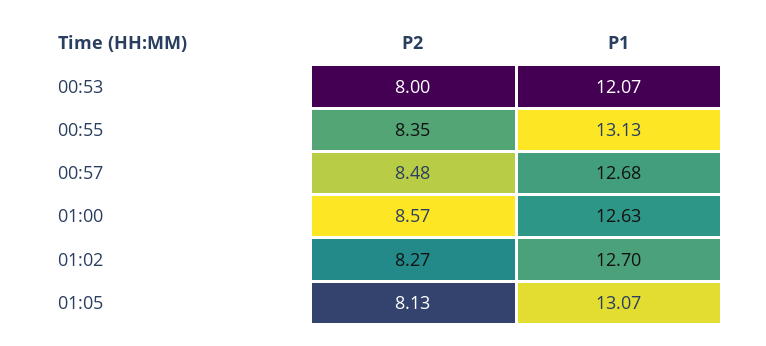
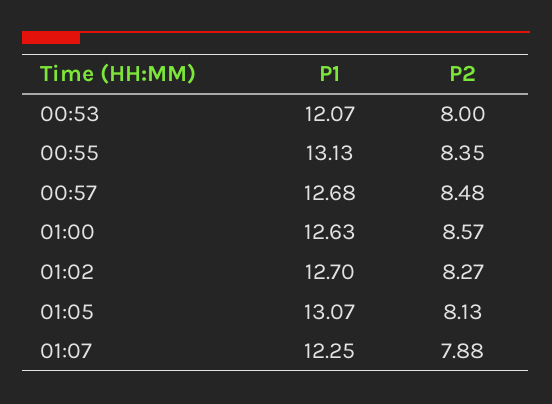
P1, 01:07: none -> 12.25
P2, 01:07: none -> 7.88

